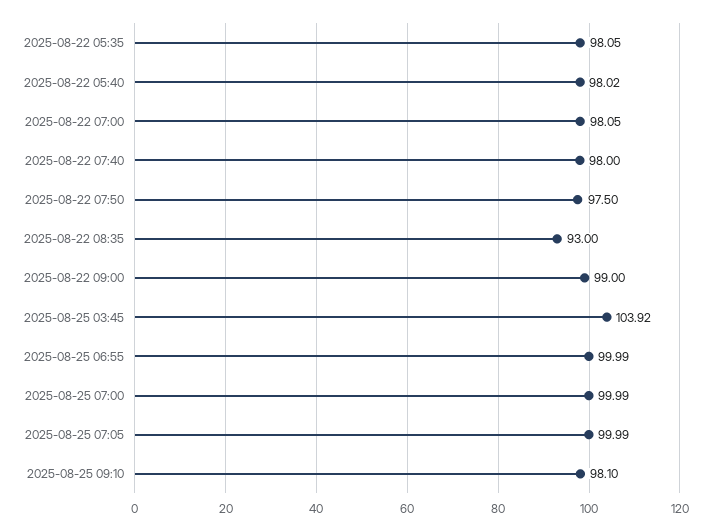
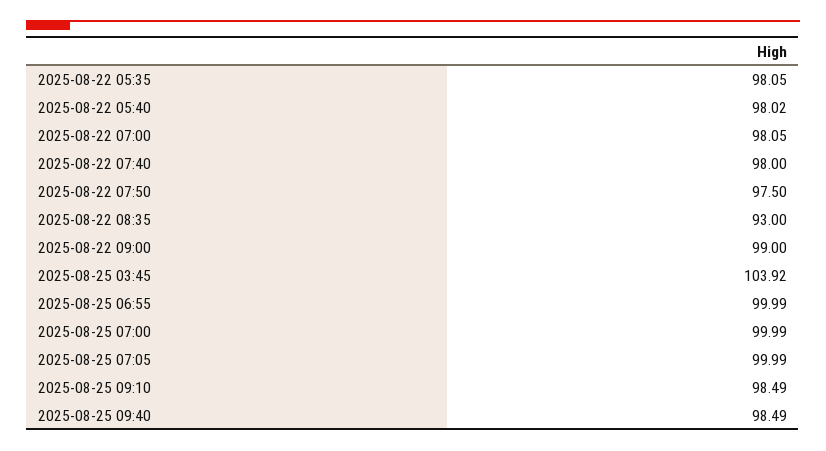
2025-08-25 09:10: 98.1 -> 98.49
2025-08-25 09:40: none -> 98.49

